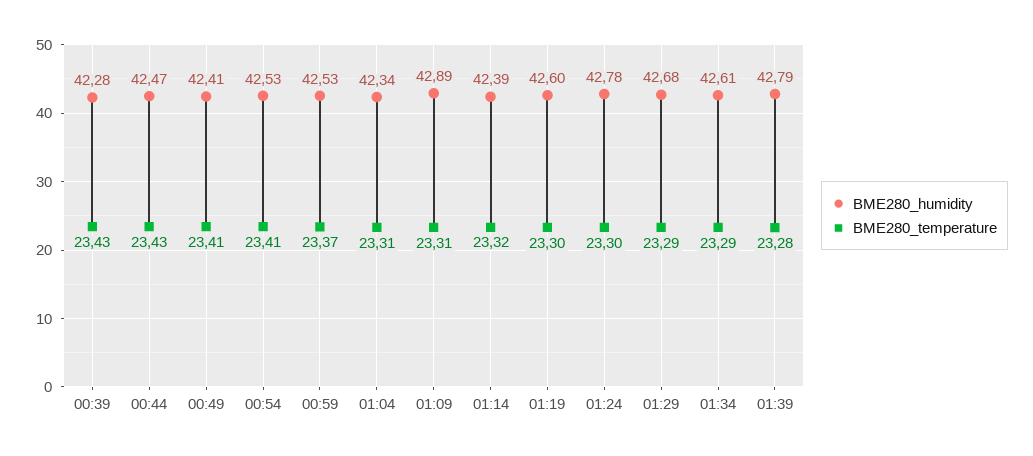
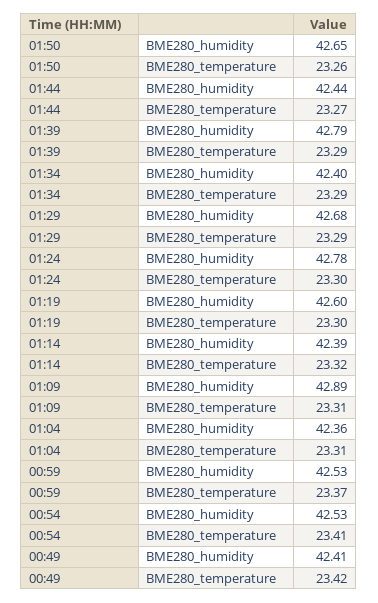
BME280_humidity, 00:39: 42.28 -> none
BME280_temperature, 00:39: 23.43 -> none
BME280_humidity, 00:44: 42.47 -> none
BME280_temperature, 00:44: 23.43 -> none
BME280_temperature, 00:49: 23.41 -> 23.42
BME280_humidity, 01:04: 42.34 -> 42.36
BME280_humidity, 01:34: 42.61 -> 42.4
BME280_temperature, 01:39: 23.28 -> 23.29
BME280_humidity, 01:50: none -> 42.65
BME280_temperature, 01:50: none -> 23.26
BME280_humidity, 01:44: none -> 42.44
BME280_temperature, 01:44: none -> 23.27

